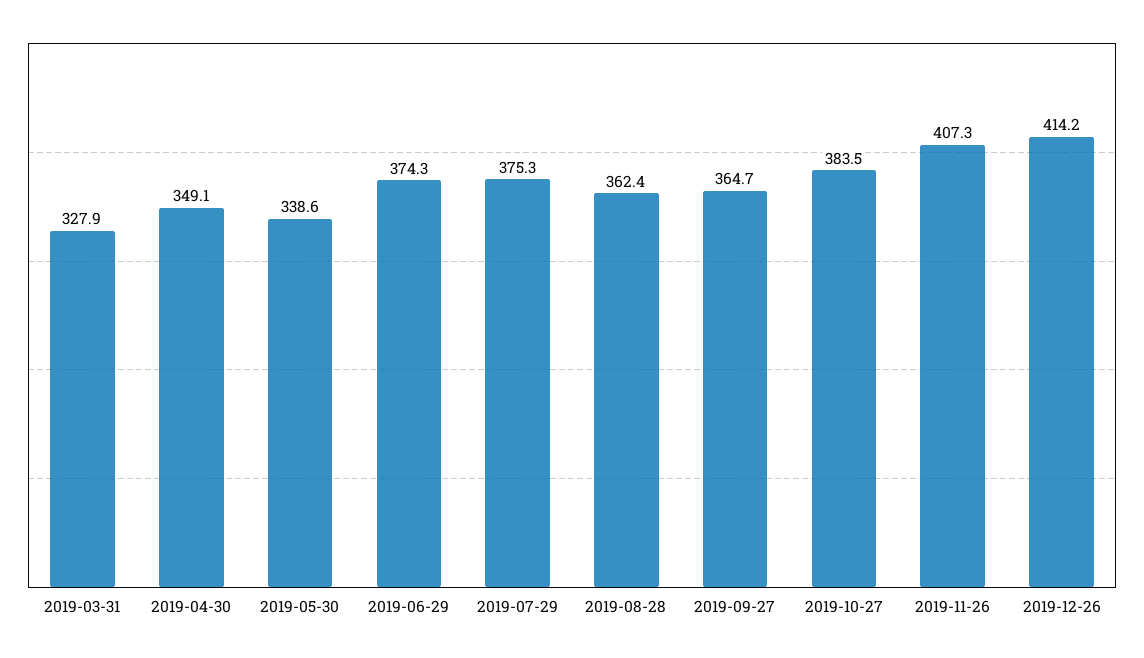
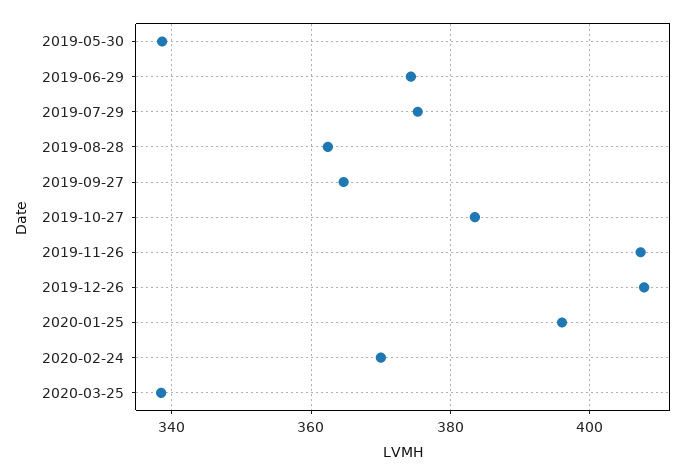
2019-03-31: 327.9 -> none
2019-04-30: 349.1 -> none
2019-12-26: 414.2 -> 408
2020-01-25: none -> 396
2020-02-24: none -> 370
2020-03-25: none -> 338

